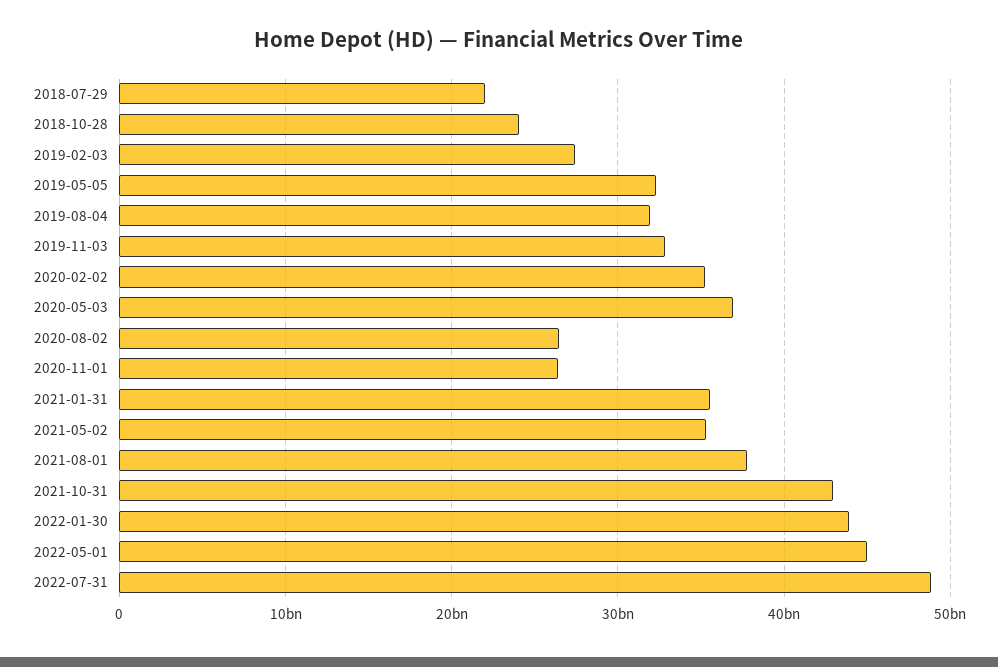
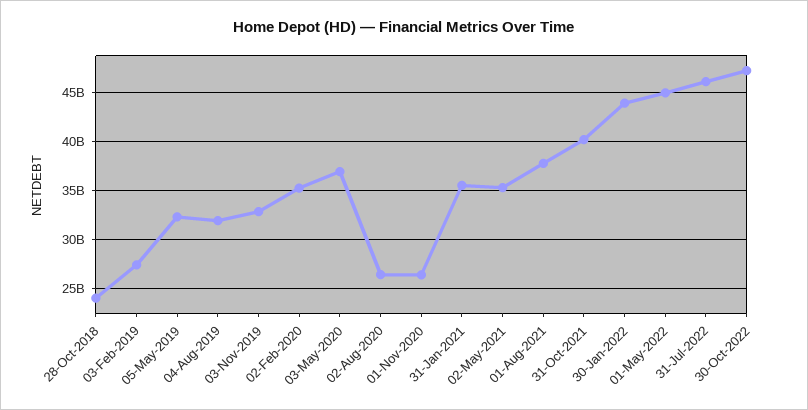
2018-07-29: 22000000000 -> none
2021-10-31: 43000000000 -> 40000000000
2022-07-31: 49000000000 -> 46000000000
30-Oct-2022: none -> 47000000000

